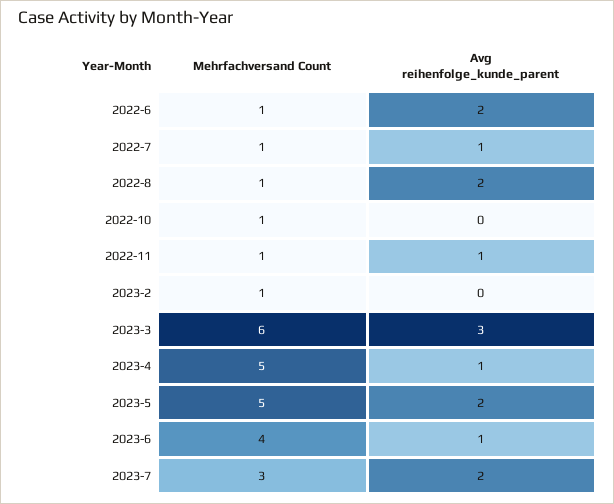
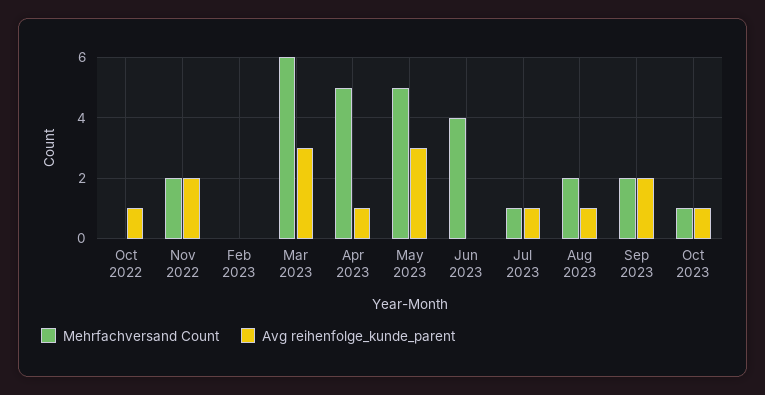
Mehrfachversand Count, 2022-6: 1 -> none
Avg reihenfolge_kunde_parent, 2022-6: 2 -> none
Mehrfachversand Count, 2022-7: 1 -> none
Avg reihenfolge_kunde_parent, 2022-7: 1 -> none
Mehrfachversand Count, 2022-8: 1 -> none
Avg reihenfolge_kunde_parent, 2022-8: 2 -> none
Mehrfachversand Count, 2022-10: 1 -> 0
Avg reihenfolge_kunde_parent, 2022-10: 0 -> 1
Mehrfachversand Count, 2022-11: 1 -> 2
Avg reihenfolge_kunde_parent, 2022-11: 1 -> 2
Mehrfachversand Count, 2023-2: 1 -> 0
Avg reihenfolge_kunde_parent, 2023-5: 2 -> 3
Avg reihenfolge_kunde_parent, 2023-6: 1 -> 0
Mehrfachversand Count, 2023-7: 3 -> 1
Avg reihenfolge_kunde_parent, 2023-7: 2 -> 1
Mehrfachversand Count, Aug 2023: none -> 2
Avg reihenfolge_kunde_parent, Aug 2023: none -> 1
Mehrfachversand Count, Sep 2023: none -> 2
Avg reihenfolge_kunde_parent, Sep 2023: none -> 2
Mehrfachversand Count, Oct 2023: none -> 1
Avg reihenfolge_kunde_parent, Oct 2023: none -> 1

